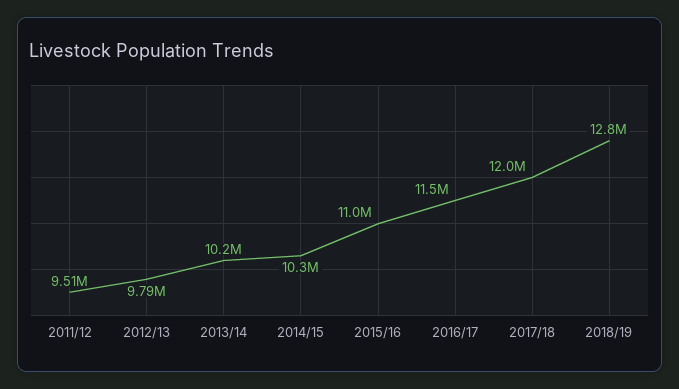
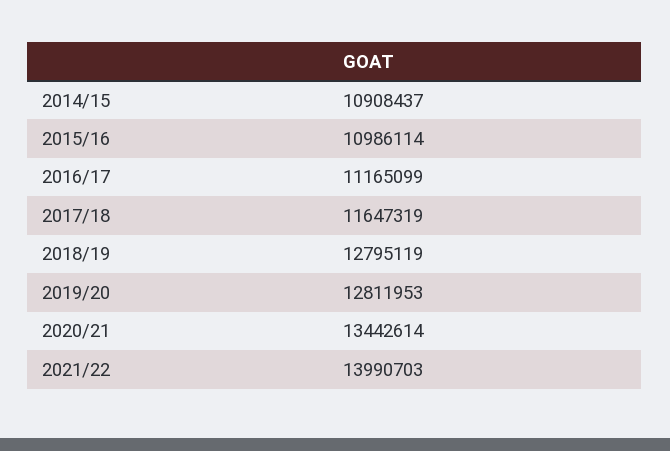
2011/12: 9510000 -> none
2012/13: 9790000 -> none
2013/14: 10200000 -> none
2014/15: 10300000 -> 10908437
2016/17: 11500000 -> 11165099
2017/18: 12000000 -> 11647319
2019/20: none -> 12811953
2020/21: none -> 13442614
2021/22: none -> 13990703

